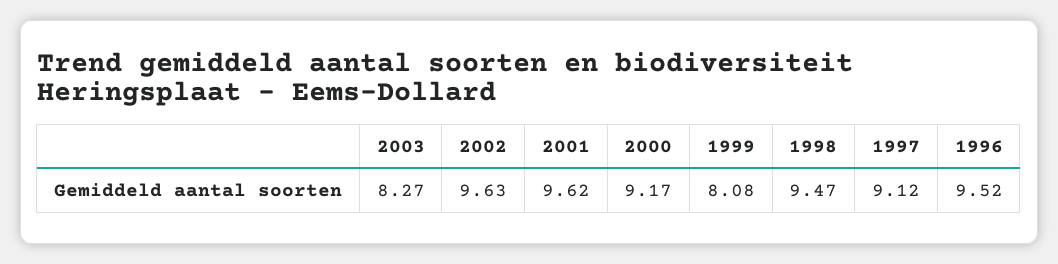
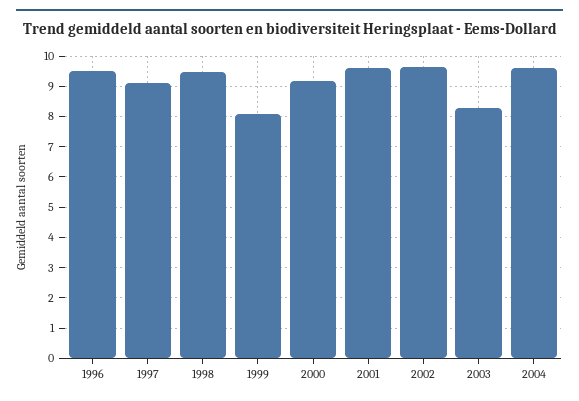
2004: none -> 9.6

